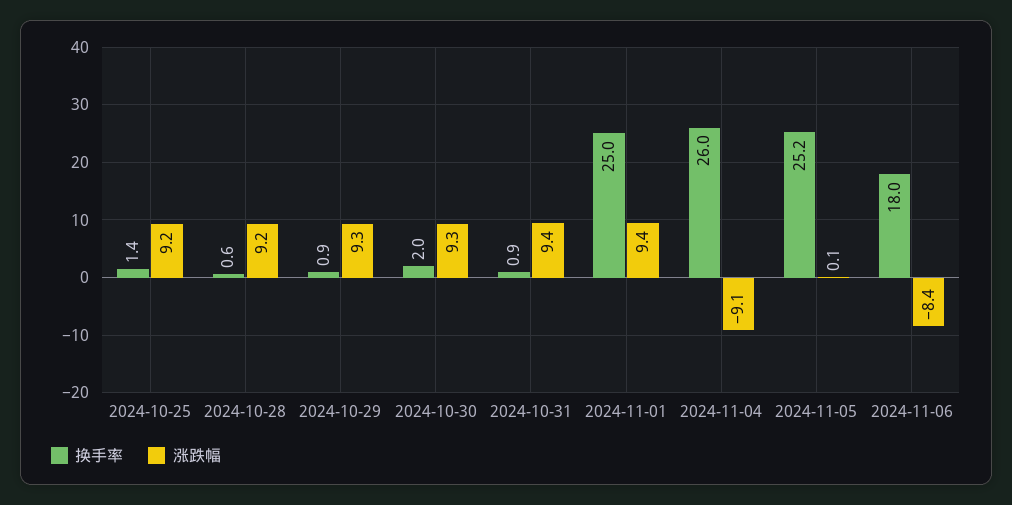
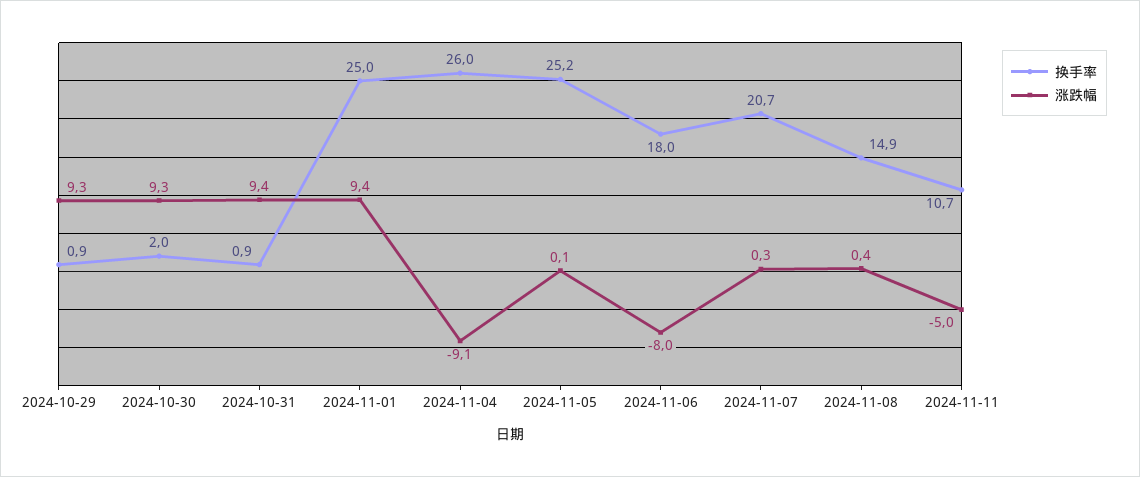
换手率, 2024-10-25: 1.4 -> none
涨跌幅, 2024-10-25: 9.2 -> none
换手率, 2024-10-28: 0.6 -> none
涨跌幅, 2024-10-28: 9.2 -> none
涨跌幅, 2024-11-06: -8.4 -> -8
换手率, 2024-11-07: none -> 20.7
涨跌幅, 2024-11-07: none -> 0.3
换手率, 2024-11-08: none -> 14.9
涨跌幅, 2024-11-08: none -> 0.4
换手率, 2024-11-11: none -> 10.7
涨跌幅, 2024-11-11: none -> -5

